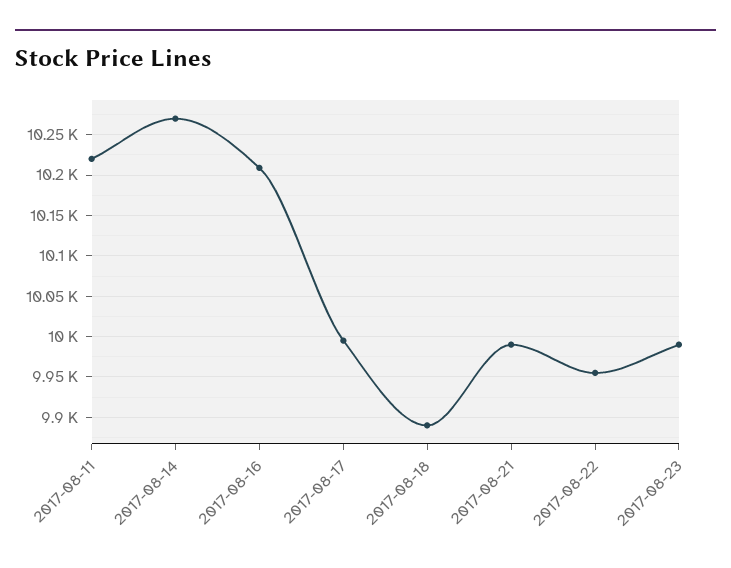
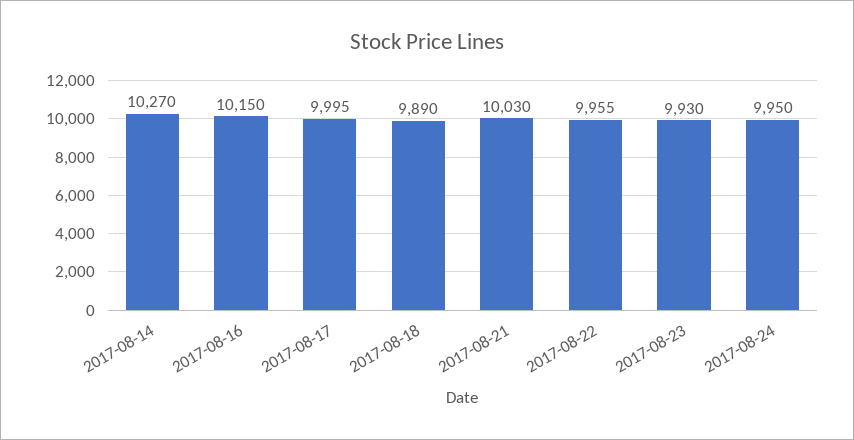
2017-08-11: 10220 -> none
2017-08-16: 10210 -> 10150
2017-08-21: 9990 -> 10030
2017-08-23: 9990 -> 9930
2017-08-24: none -> 9950

